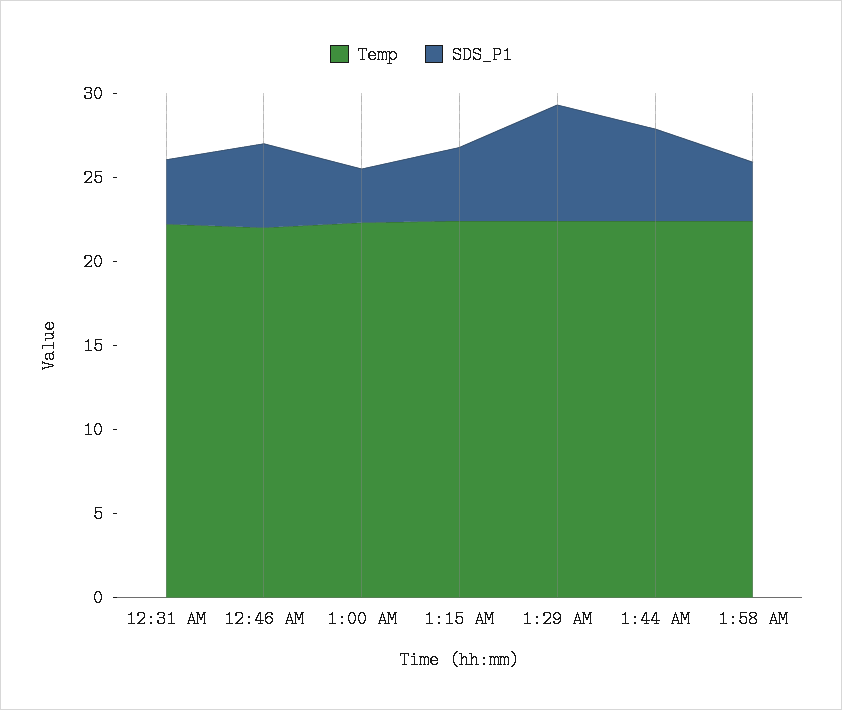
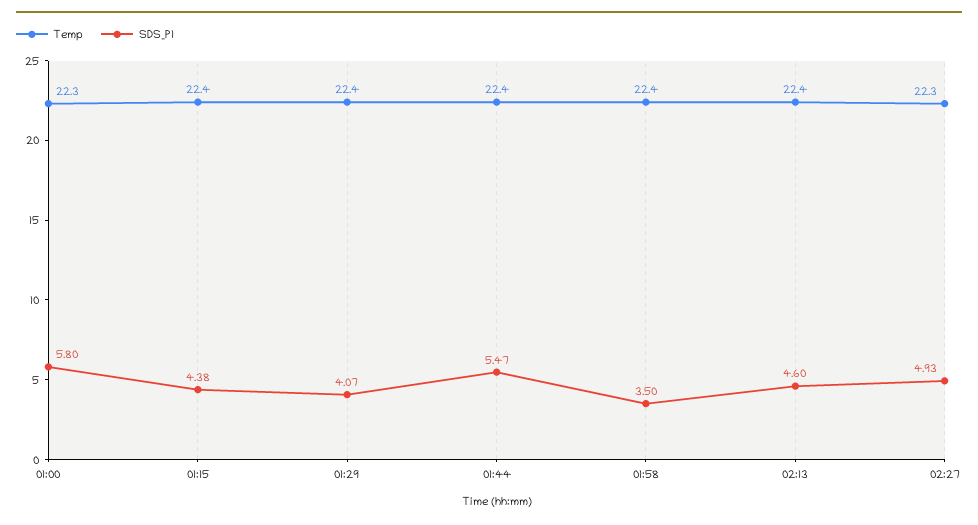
Temp, 12:31 AM: 22 -> none
SDS_P1, 12:31 AM: 4 -> none
Temp, 12:46 AM: 22 -> none
SDS_P1, 12:46 AM: 5 -> none
SDS_P1, 1:00 AM: 3 -> 5.8
SDS_P1, 1:29 AM: 7 -> 4.07
Temp, 02:13: none -> 22.4
SDS_P1, 02:13: none -> 4.6
Temp, 02:27: none -> 22.3
SDS_P1, 02:27: none -> 4.93

